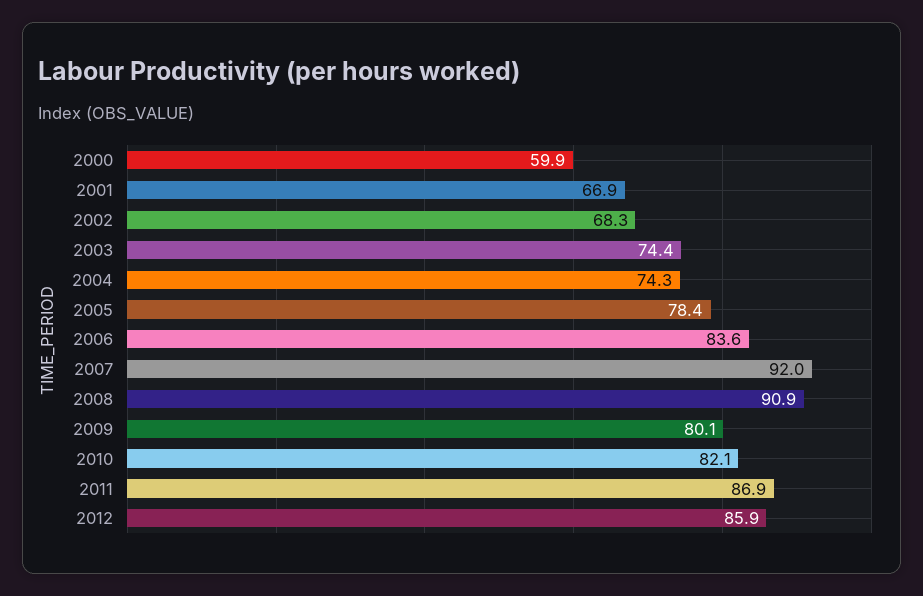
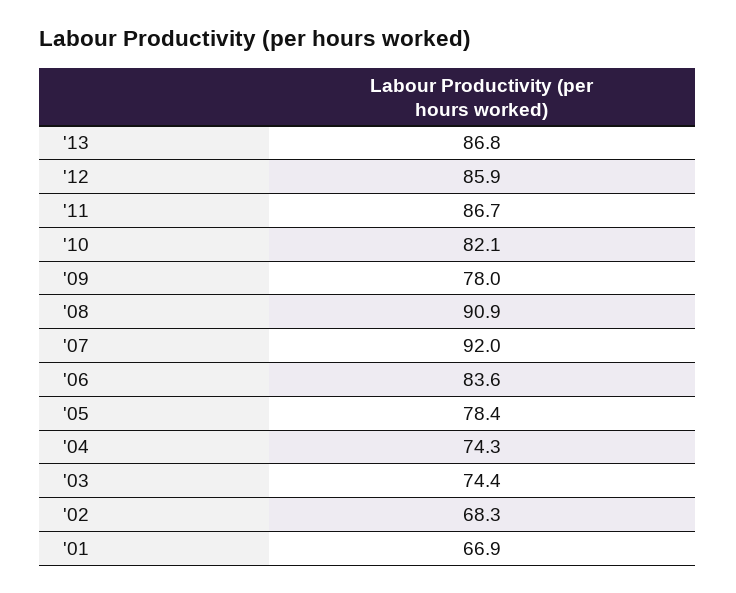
2000: 59.9 -> none
2009: 80.1 -> 78
2011: 86.9 -> 86.7
'13: none -> 86.8

